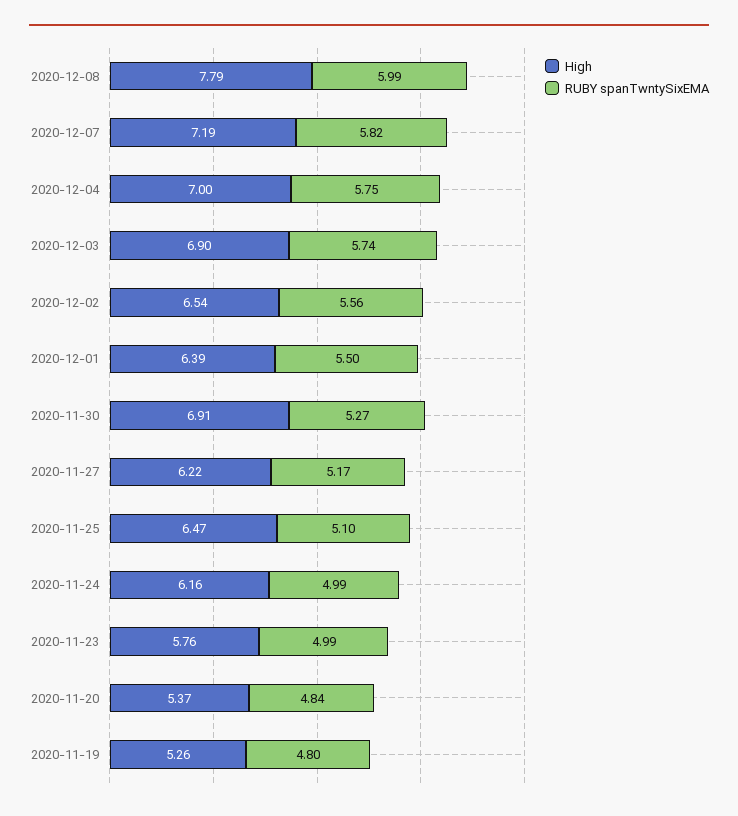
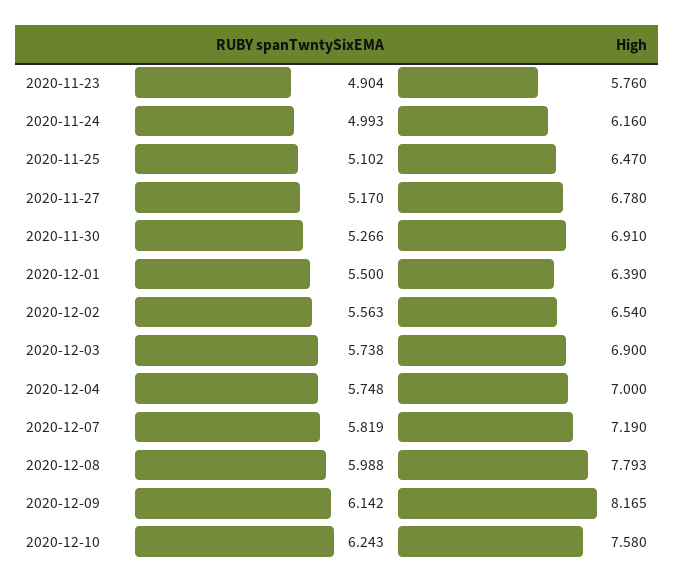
High, 2020-11-27: 6.22 -> 6.78
RUBY spanTwntySixEMA, 2020-11-23: 4.99 -> 4.904
High, 2020-11-20: 5.37 -> none
RUBY spanTwntySixEMA, 2020-11-20: 4.84 -> none
High, 2020-11-19: 5.26 -> none
RUBY spanTwntySixEMA, 2020-11-19: 4.8 -> none
RUBY spanTwntySixEMA, 2020-12-09: none -> 6.142
High, 2020-12-09: none -> 8.165
RUBY spanTwntySixEMA, 2020-12-10: none -> 6.243
High, 2020-12-10: none -> 7.58

